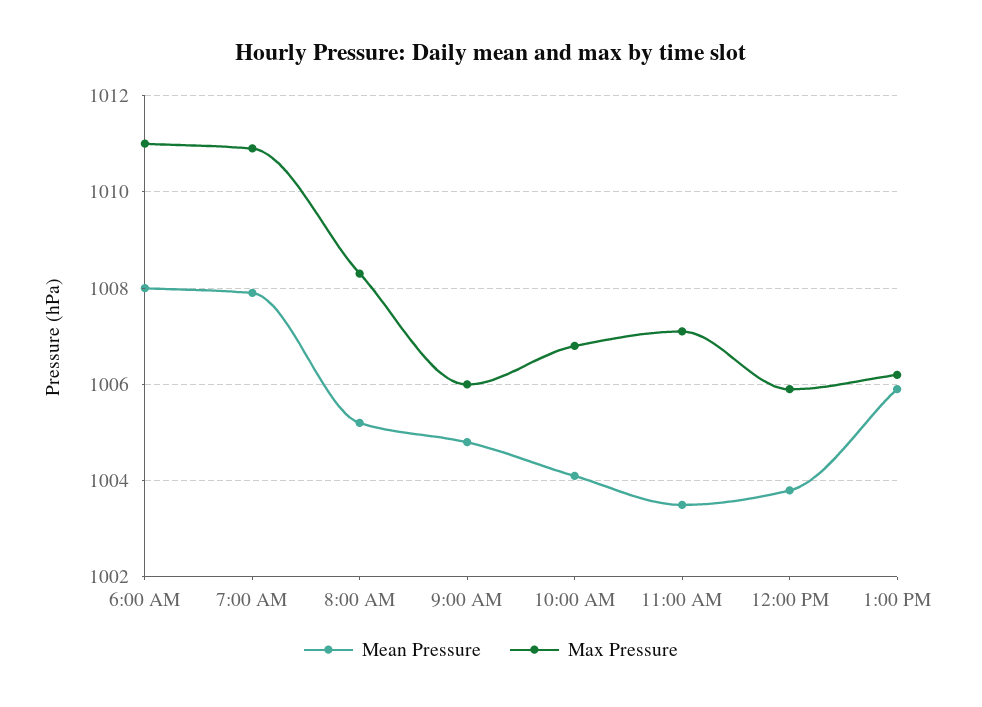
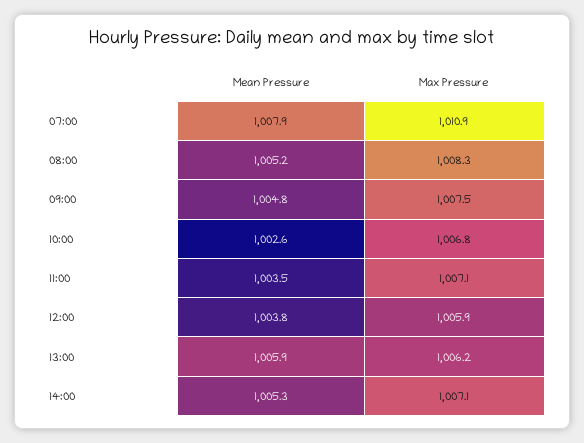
Mean Pressure, 6:00 AM: 1008 -> none
Max Pressure, 6:00 AM: 1011 -> none
Max Pressure, 9:00 AM: 1006 -> 1007.5
Mean Pressure, 10:00 AM: 1004 -> 1002.6
Mean Pressure, 14:00: none -> 1005.3
Max Pressure, 14:00: none -> 1007.1

